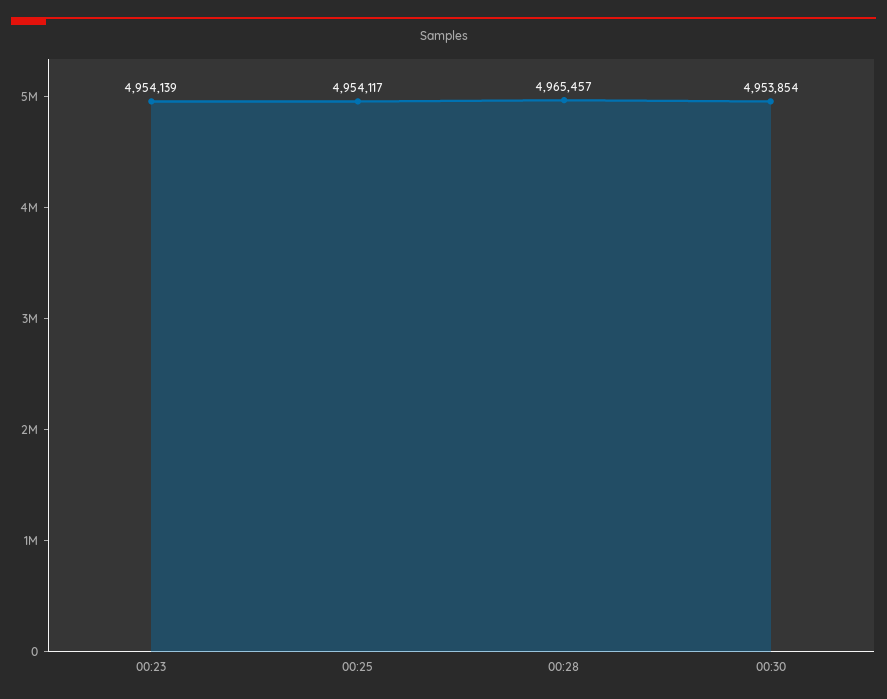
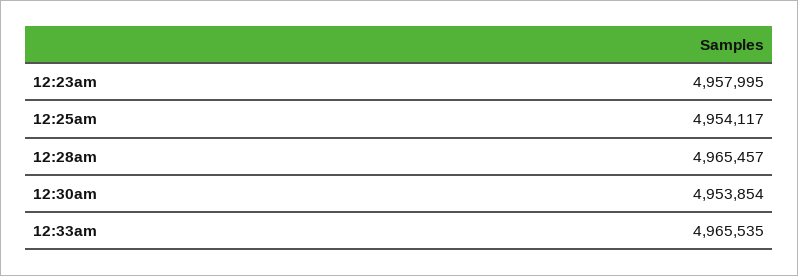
00:23: 4954139 -> 4957995
12:33am: none -> 4965535

